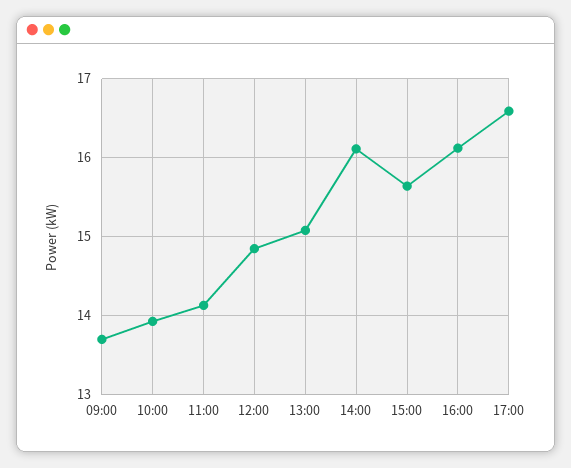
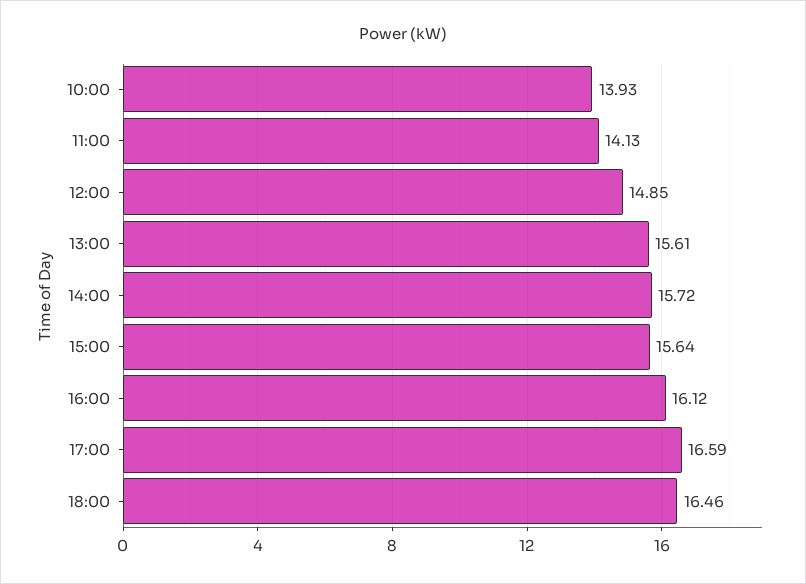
09:00: 13.7 -> none
13:00: 15.1 -> 15.61
14:00: 16.1 -> 15.72
18:00: none -> 16.46

